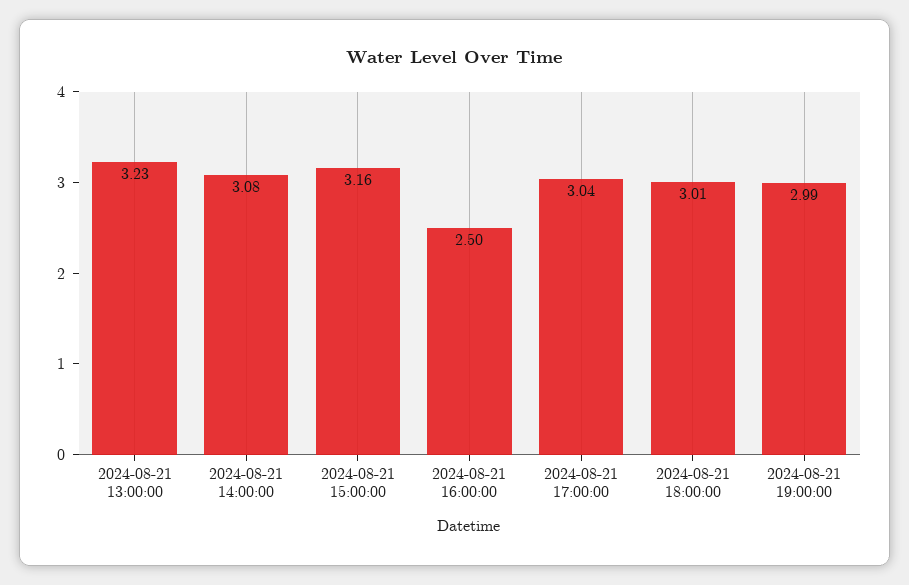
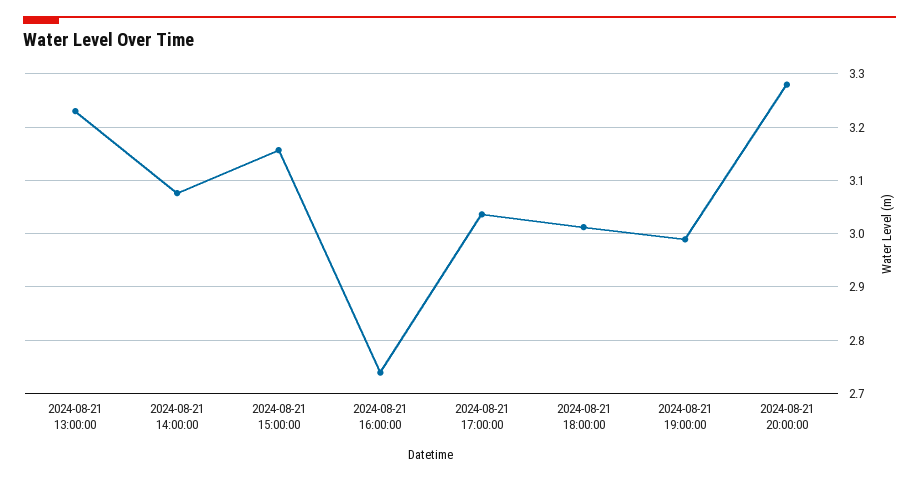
2024-08-21 16:00:00: 2.5 -> 2.74
2024-08-21 20:00:00: none -> 3.28

